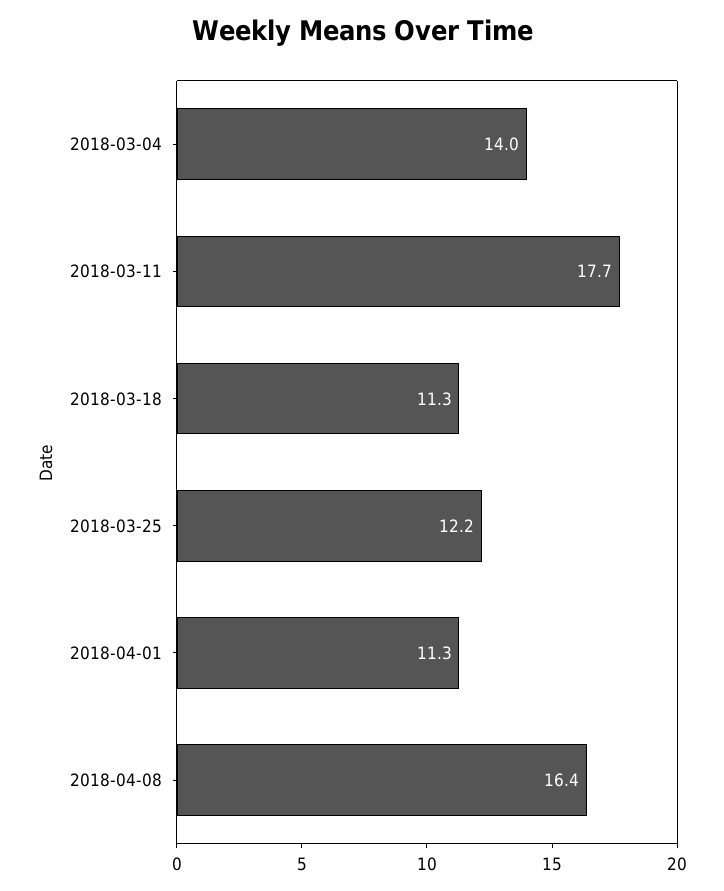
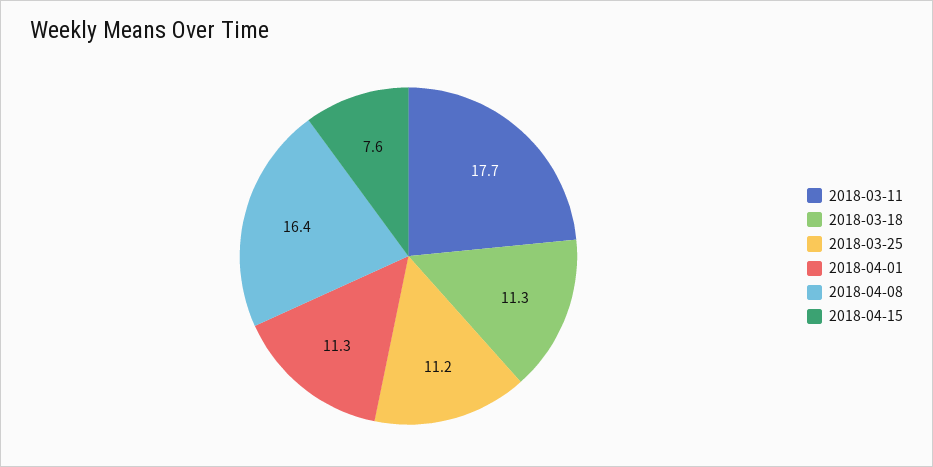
2018-03-04: 14 -> none
2018-03-25: 12.2 -> 11.2
2018-04-15: none -> 7.6

